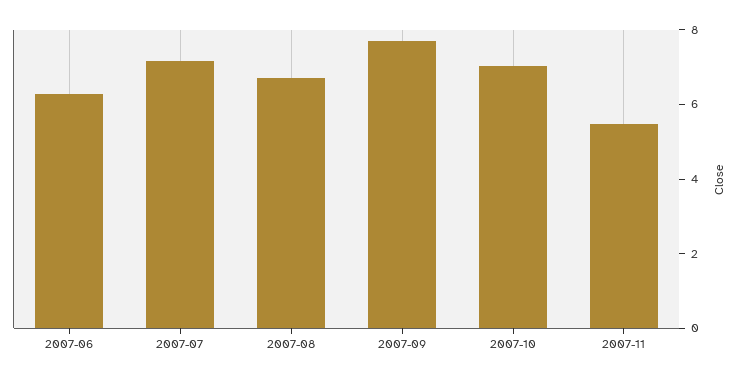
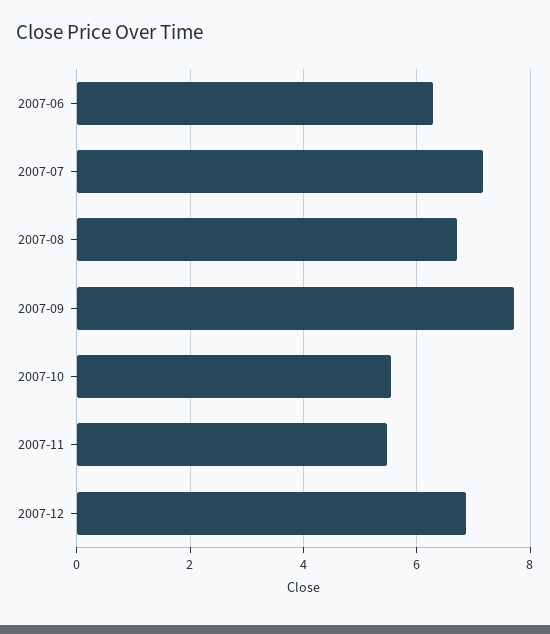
2007-10: 7 -> 5.6
2007-12: none -> 6.8

